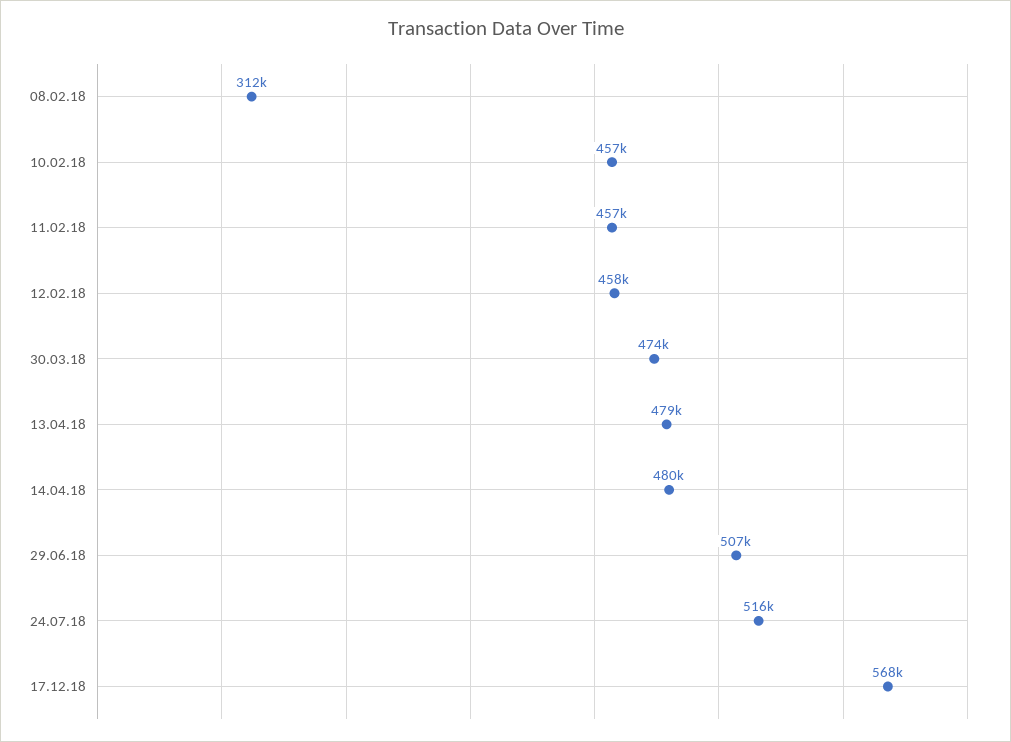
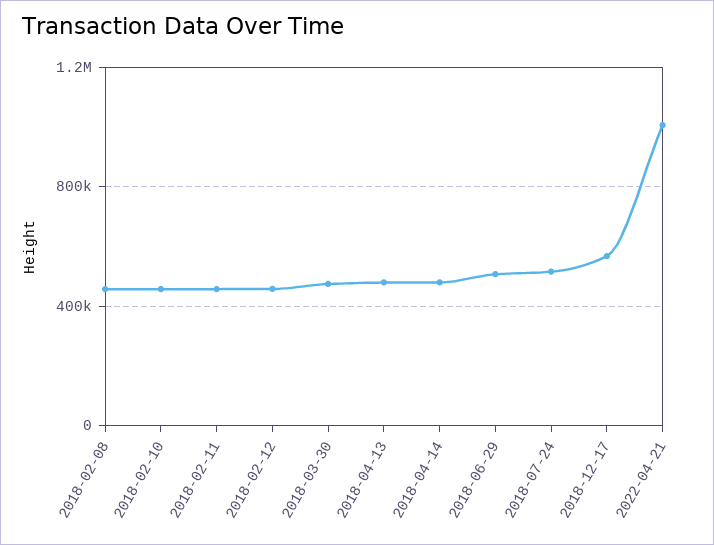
08.02.18: 312000 -> 450000
2022-04-21: none -> 1000000

